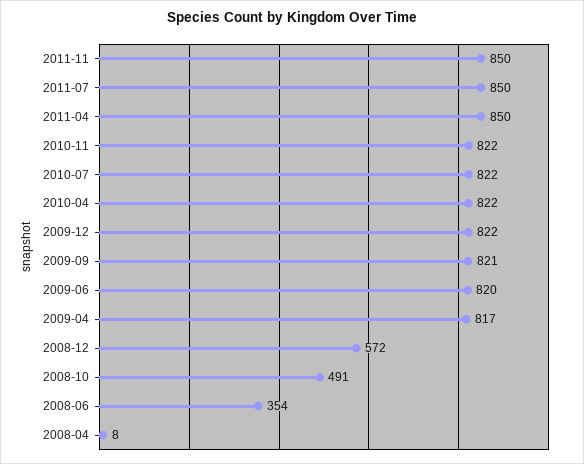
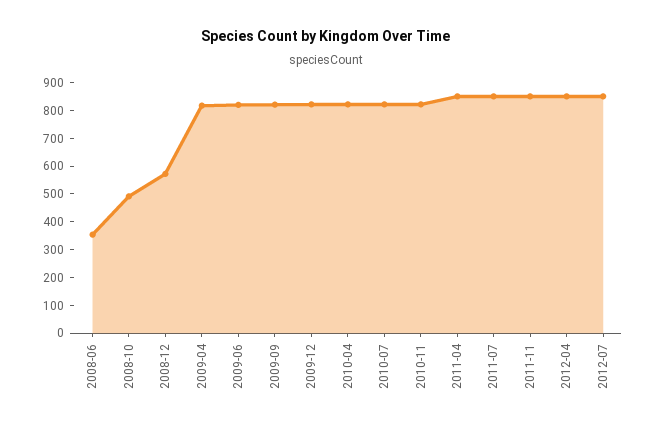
2008-04: 8 -> none
2012-04: none -> 850
2012-07: none -> 850

